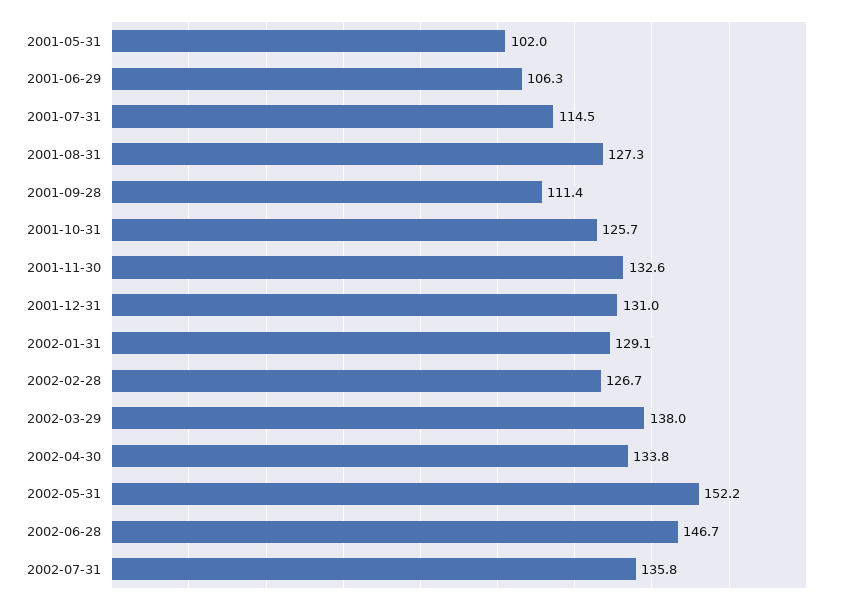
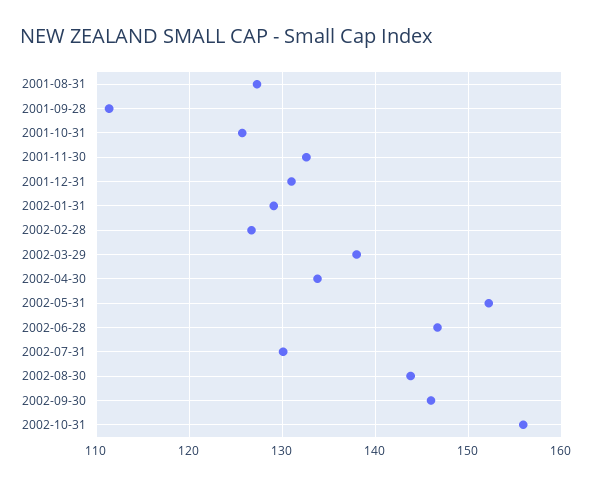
2001-05-31: 102 -> none
2001-06-29: 106.3 -> none
2001-07-31: 114.5 -> none
2002-07-31: 135.8 -> 130
2002-08-30: none -> 144
2002-09-30: none -> 146
2002-10-31: none -> 156

